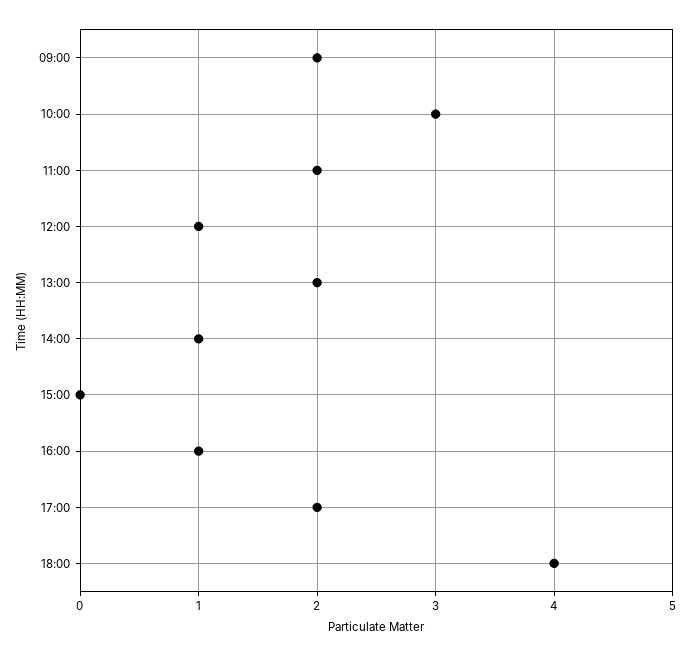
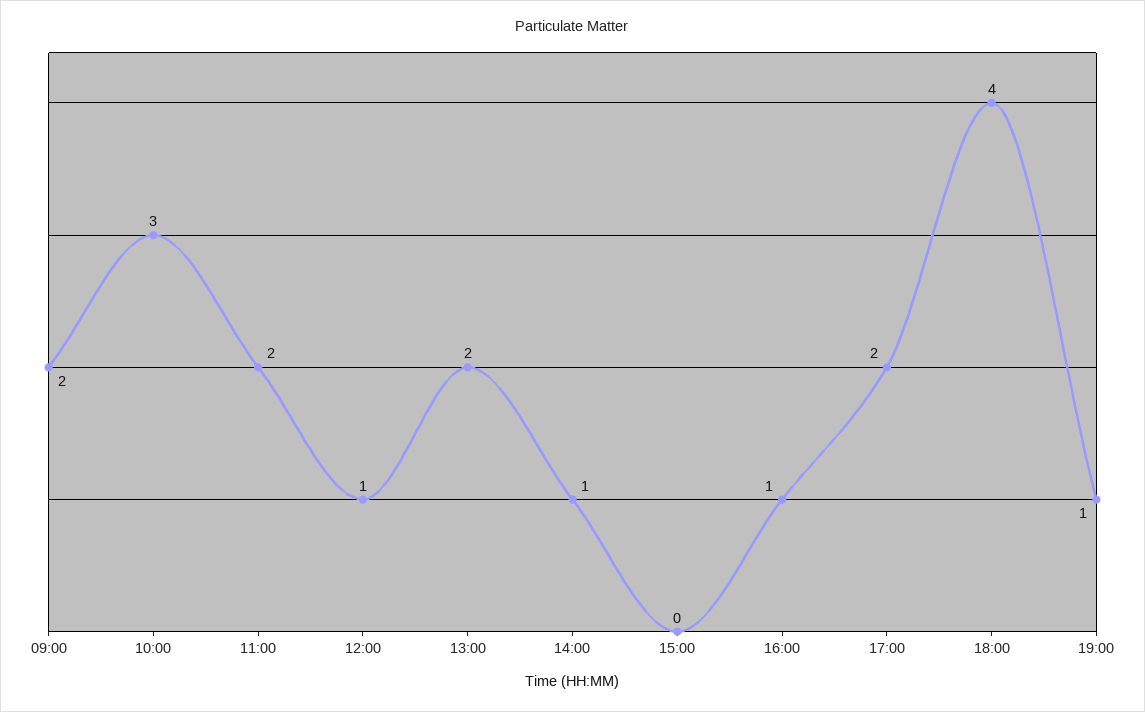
19:00: none -> 1

